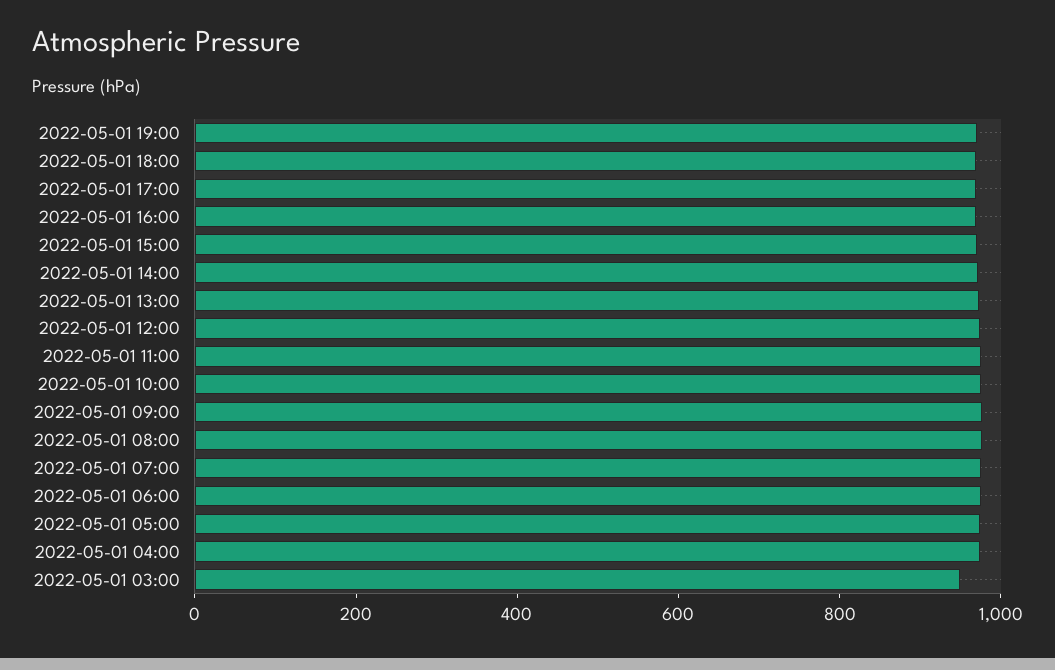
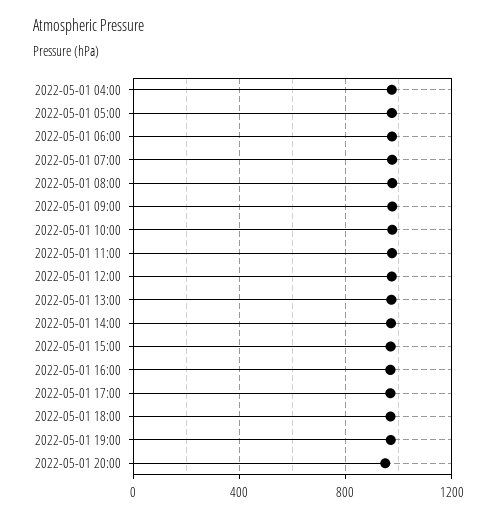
2022-05-01 03:00: 950 -> none
2022-05-01 20:00: none -> 950

